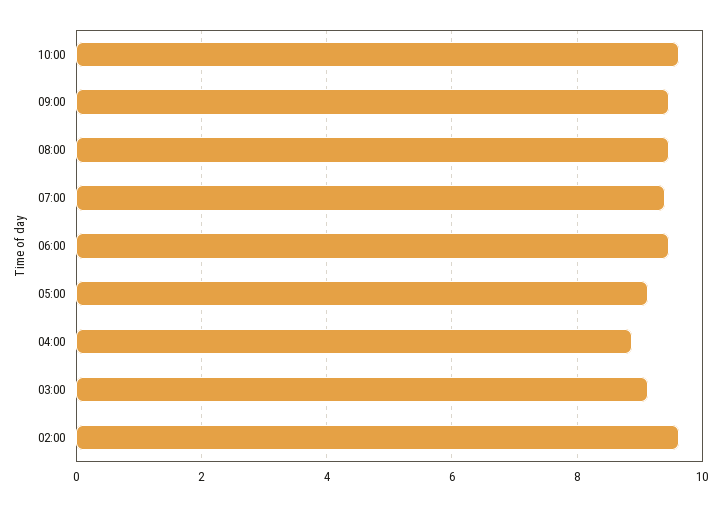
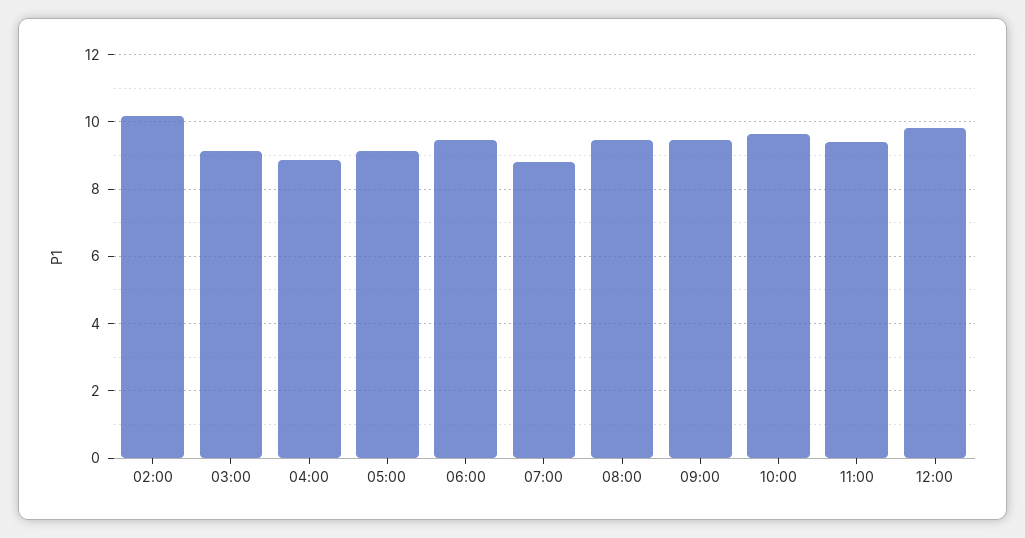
07:00: 9.4 -> 8.8
02:00: 9.6 -> 10.2
11:00: none -> 9.4
12:00: none -> 9.8

